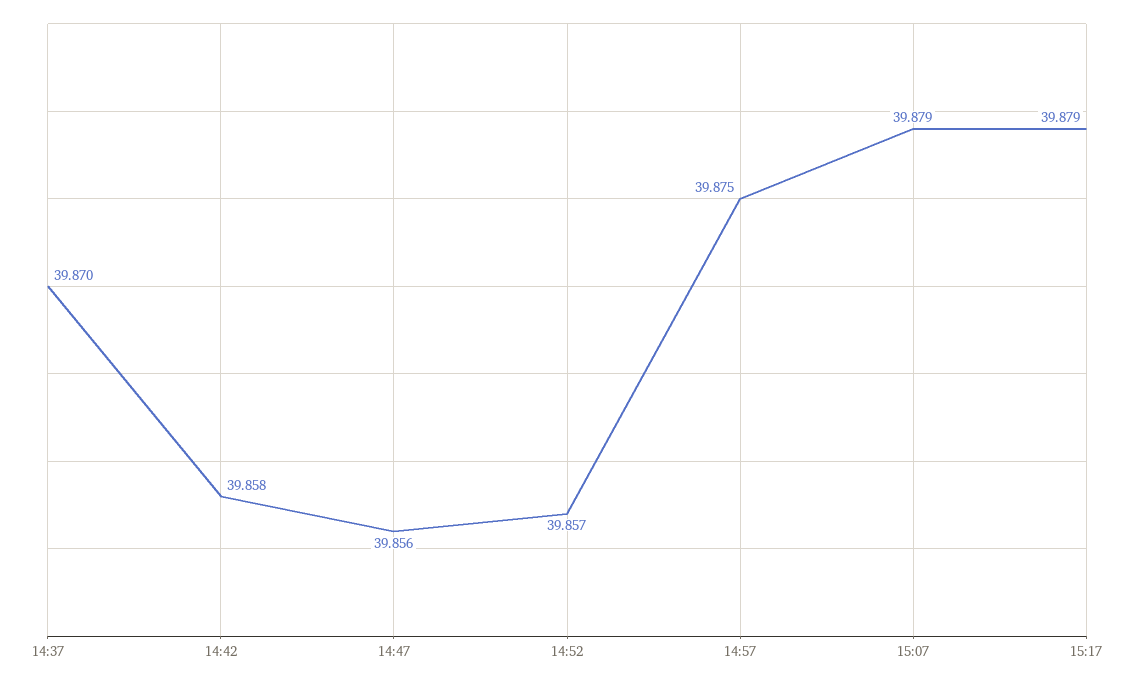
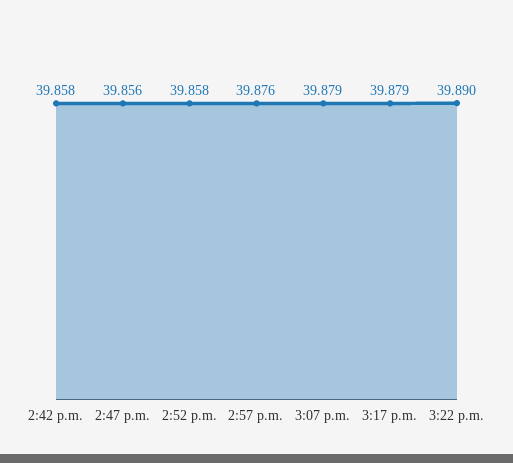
14:37: 39.87 -> none
14:52: 39.857 -> 39.858
14:57: 39.875 -> 39.876
3:22 p.m.: none -> 39.89

